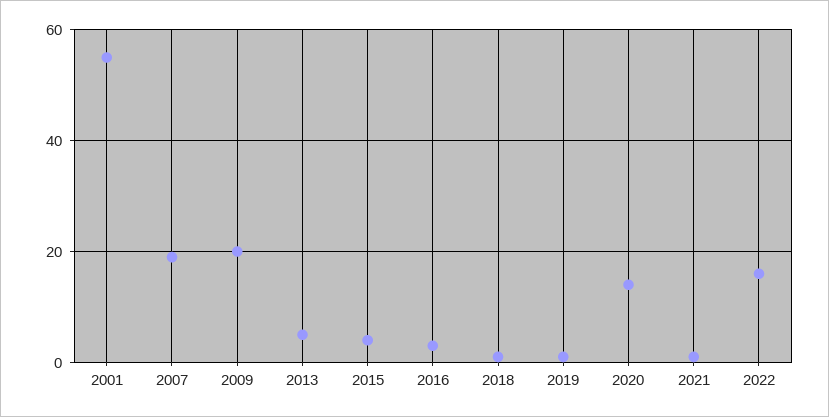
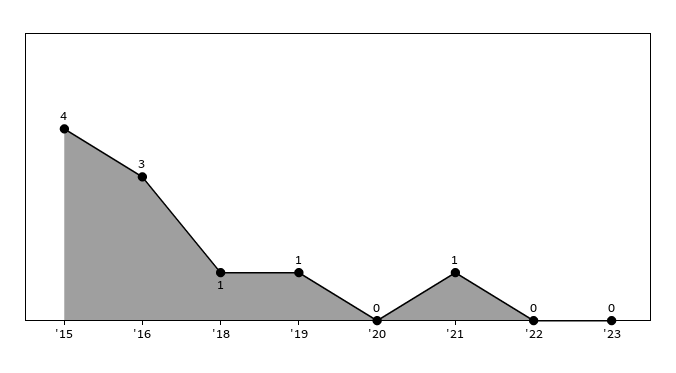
2001: 55 -> none
2007: 20 -> none
2009: 20 -> none
2013: 5 -> none
2020: 15 -> 0
2022: 15 -> 0
'23: none -> 0

